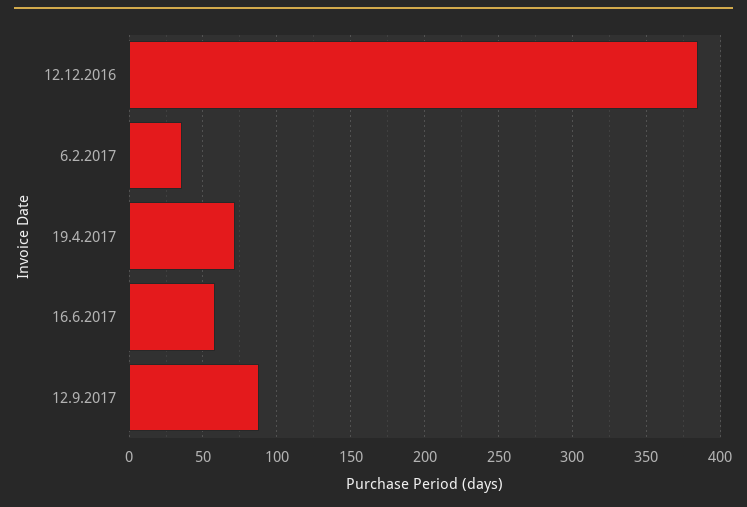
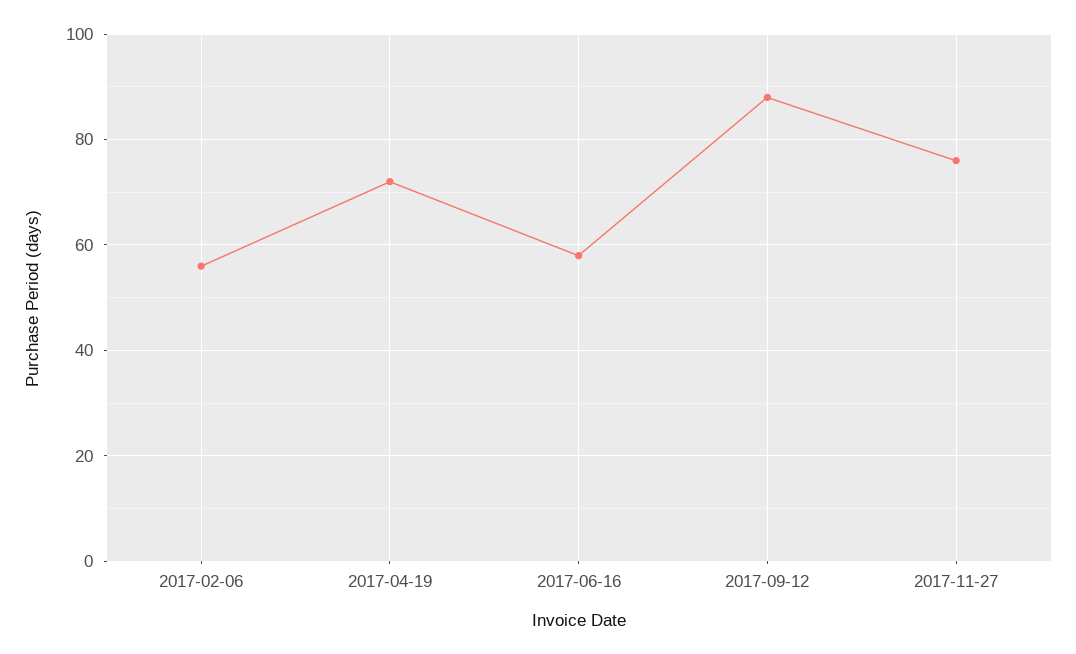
12.12.2016: 385 -> none
6.2.2017: 35 -> 55
2017-11-27: none -> 75

